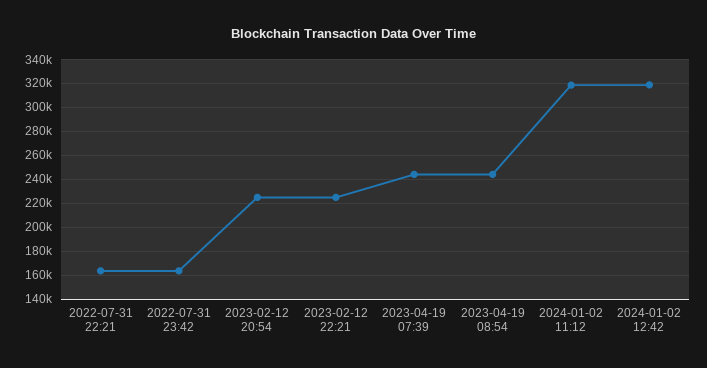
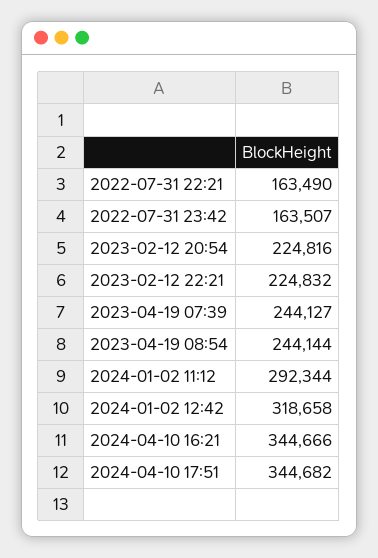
2024-01-02 11:12: 320000 -> 292344
2024-04-10 16:21: none -> 344666
2024-04-10 17:51: none -> 344682

